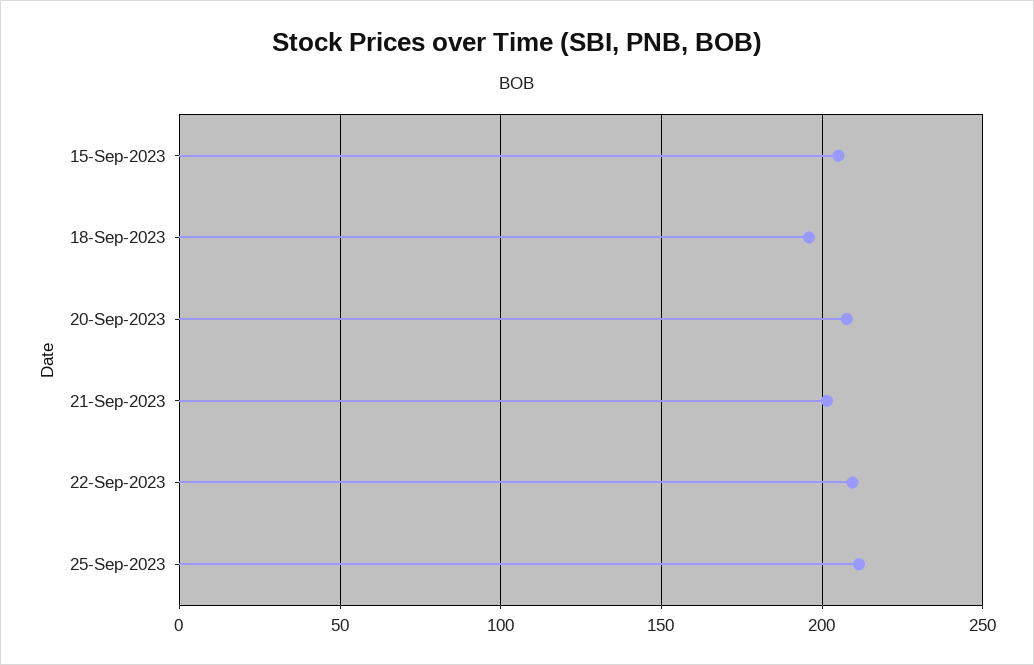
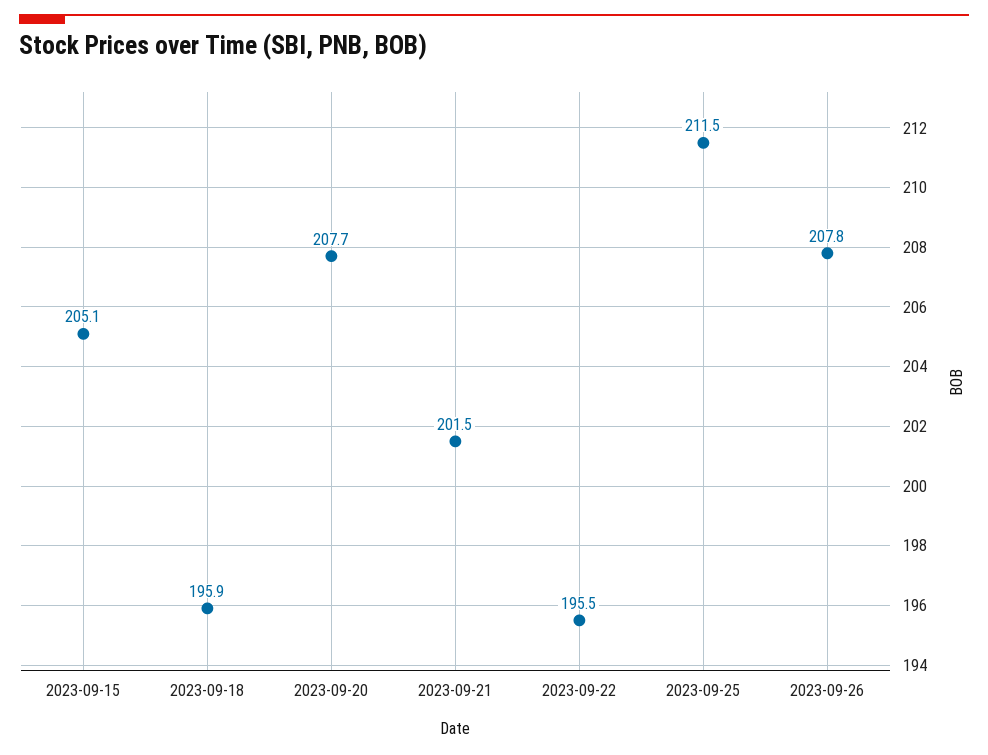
22-Sep-2023: 210 -> 195.5
2023-09-26: none -> 207.8

